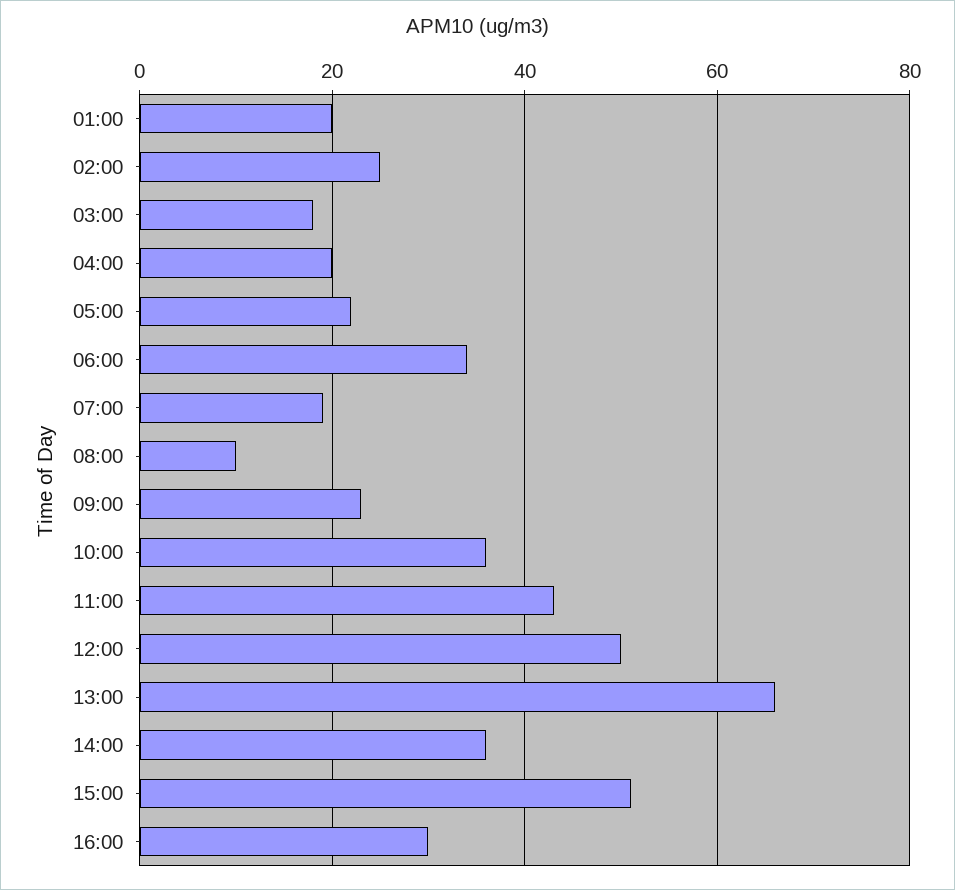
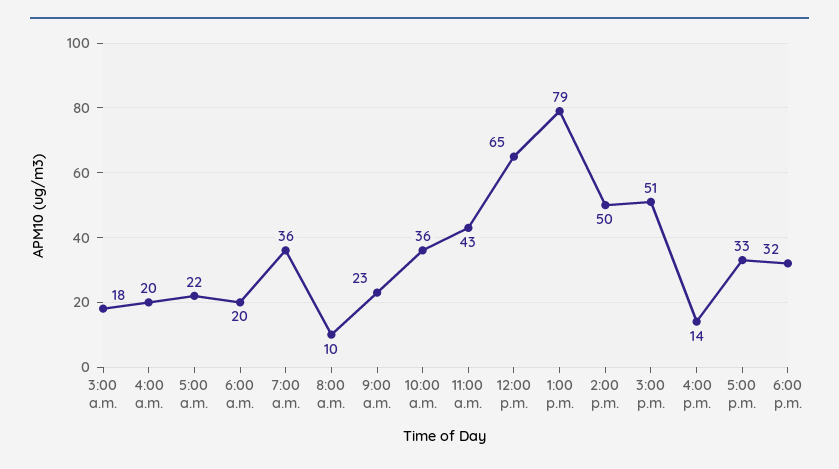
01:00: 20 -> none
02:00: 25 -> none
06:00: 35 -> 20
07:00: 20 -> 36
12:00: 50 -> 65
13:00: 65 -> 79
14:00: 35 -> 50
16:00: 30 -> 14
5:00 p.m.: none -> 33
6:00 p.m.: none -> 32

